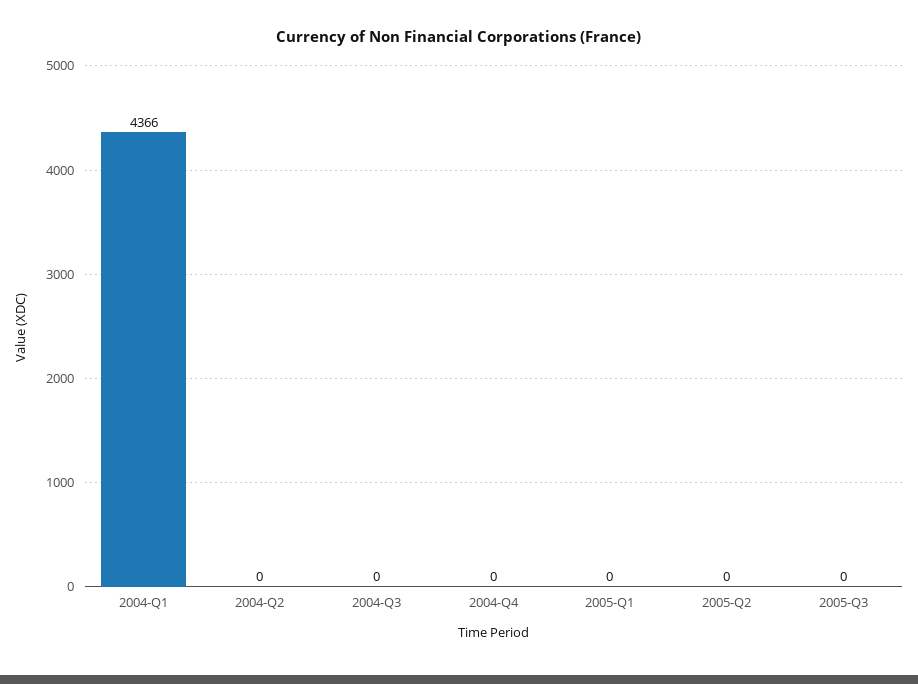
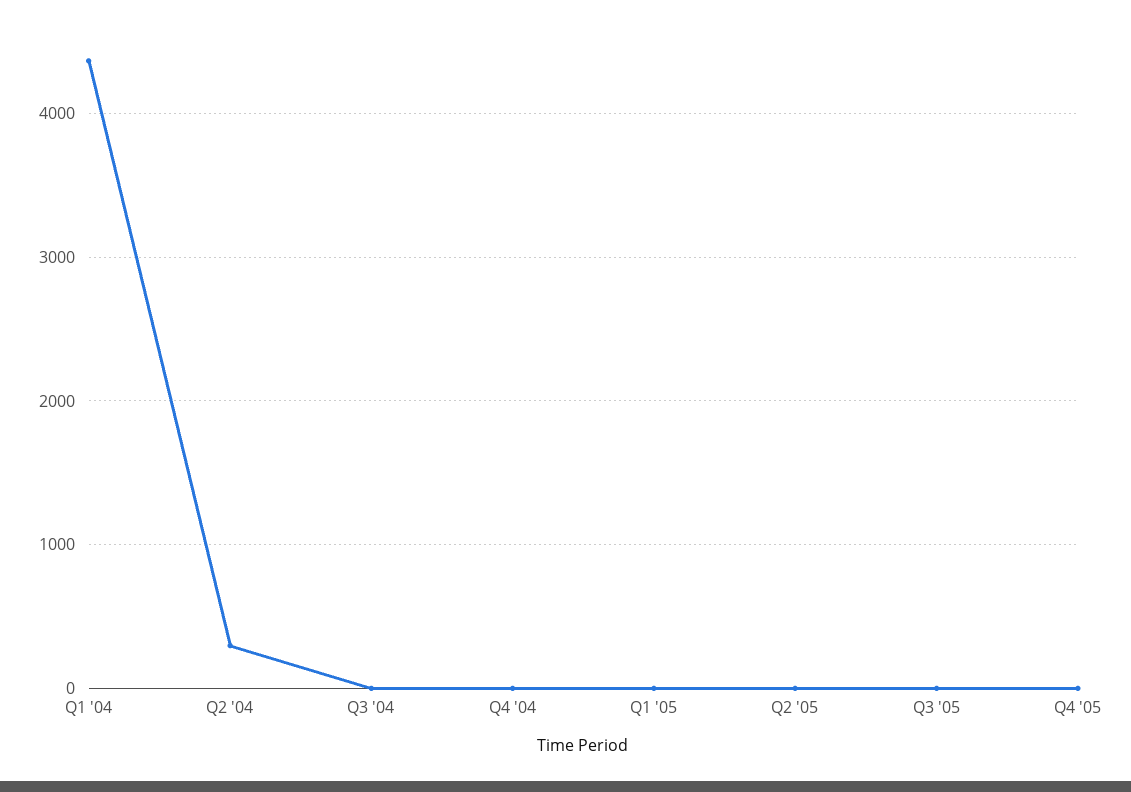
2004-Q2: 0 -> 300
Q4 '05: none -> 0

